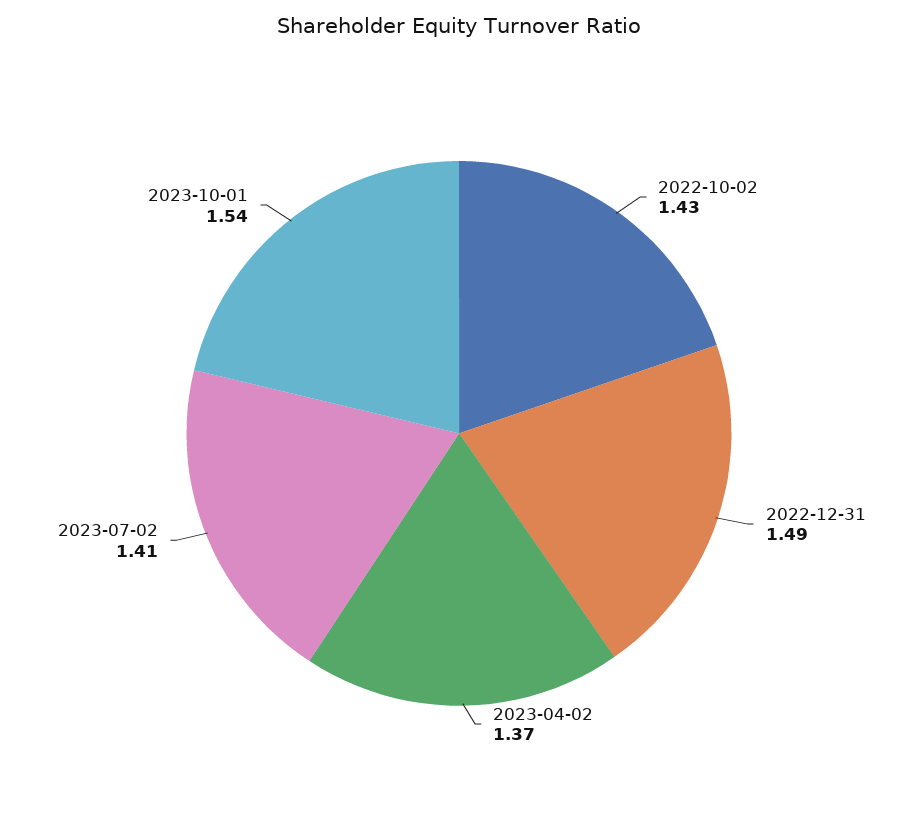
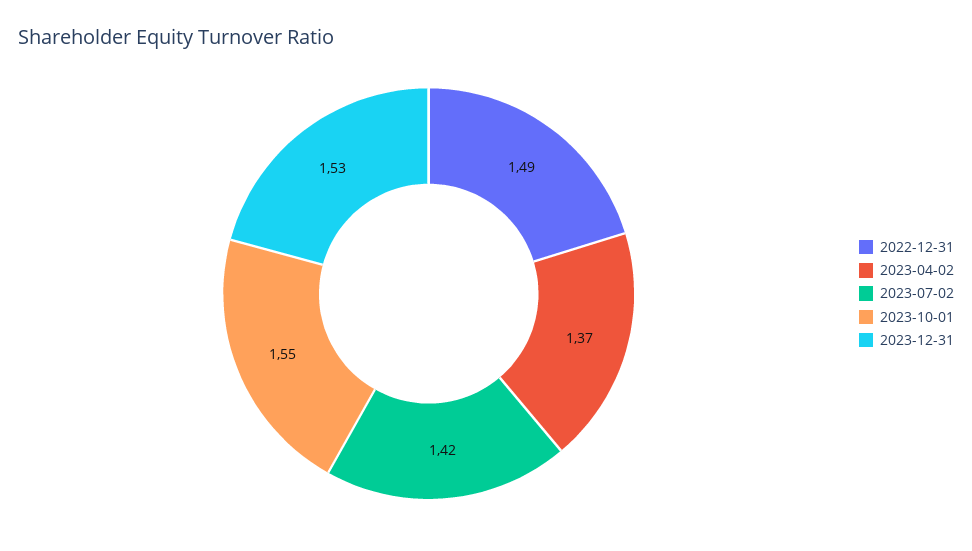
2022-10-02: 1.43 -> none
2023-07-02: 1.41 -> 1.42
2023-10-01: 1.54 -> 1.55
2023-12-31: none -> 1.53

